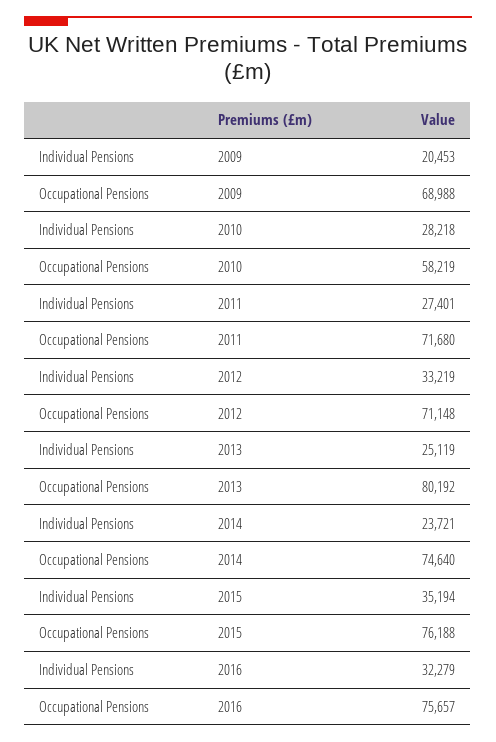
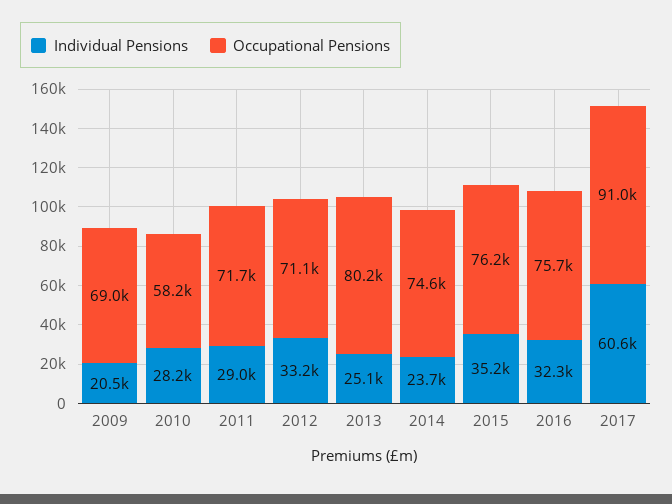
Individual Pensions, 2011: 27401 -> 29000
Individual Pensions, 2017: none -> 60600
Occupational Pensions, 2017: none -> 91000

